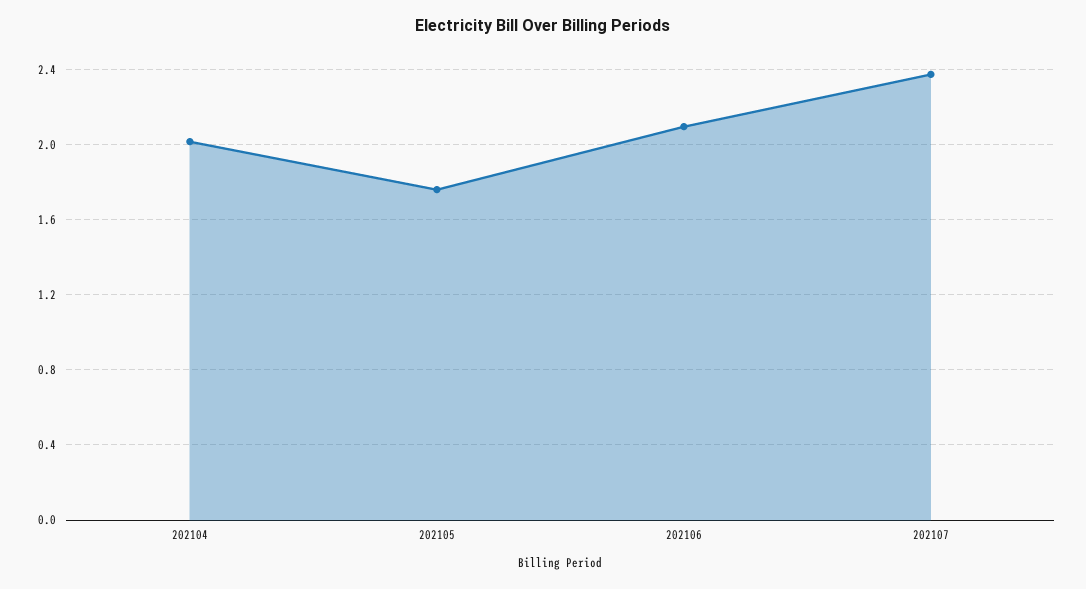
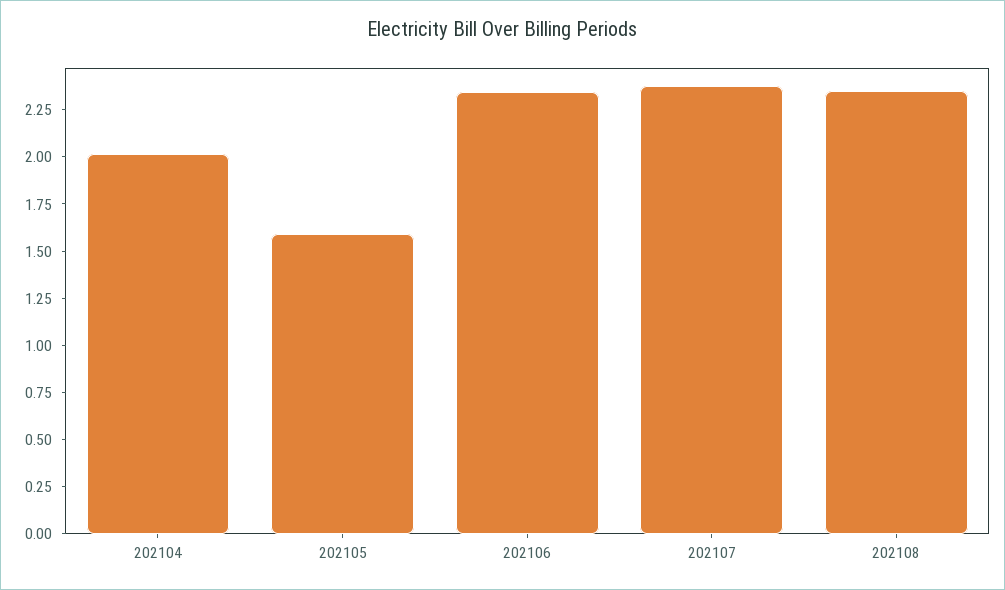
202105: 1.75 -> 1.6
202106: 2.1 -> 2.35
202108: none -> 2.35

